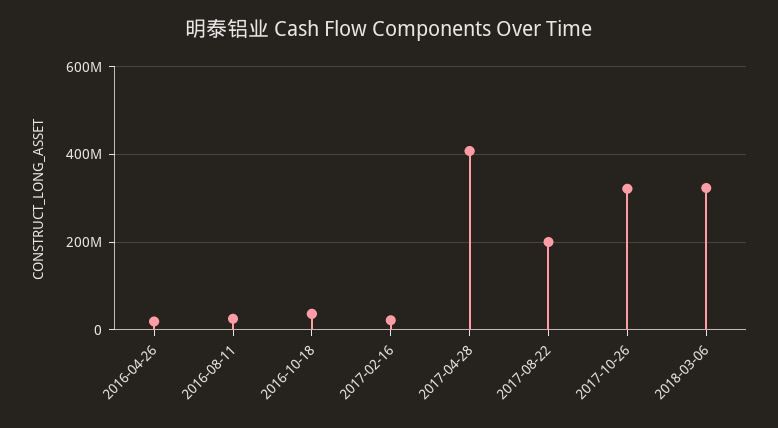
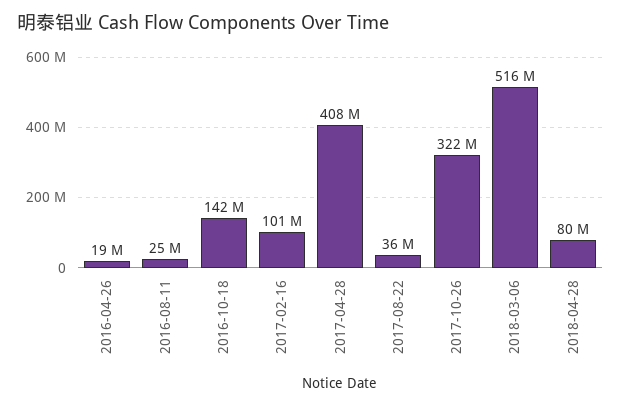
2016-10-18: 40000000 -> 142000000
2017-02-16: 20000000 -> 101000000
2017-08-22: 200000000 -> 36000000
2018-03-06: 320000000 -> 516000000
2018-04-28: none -> 80000000

